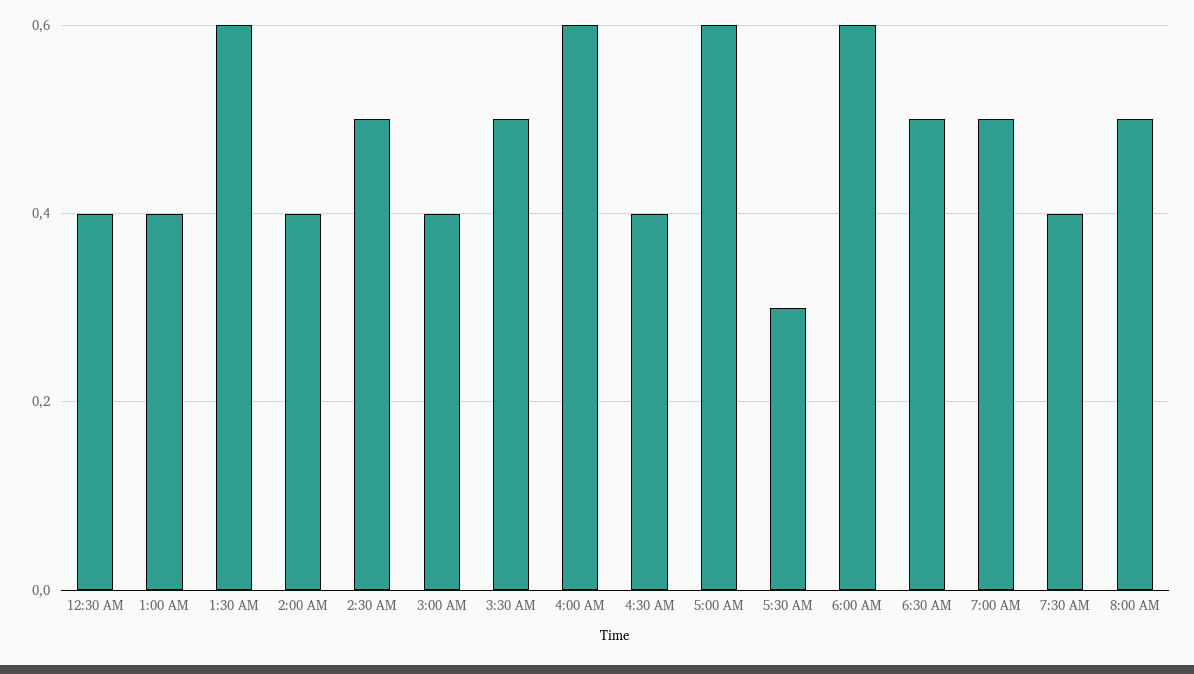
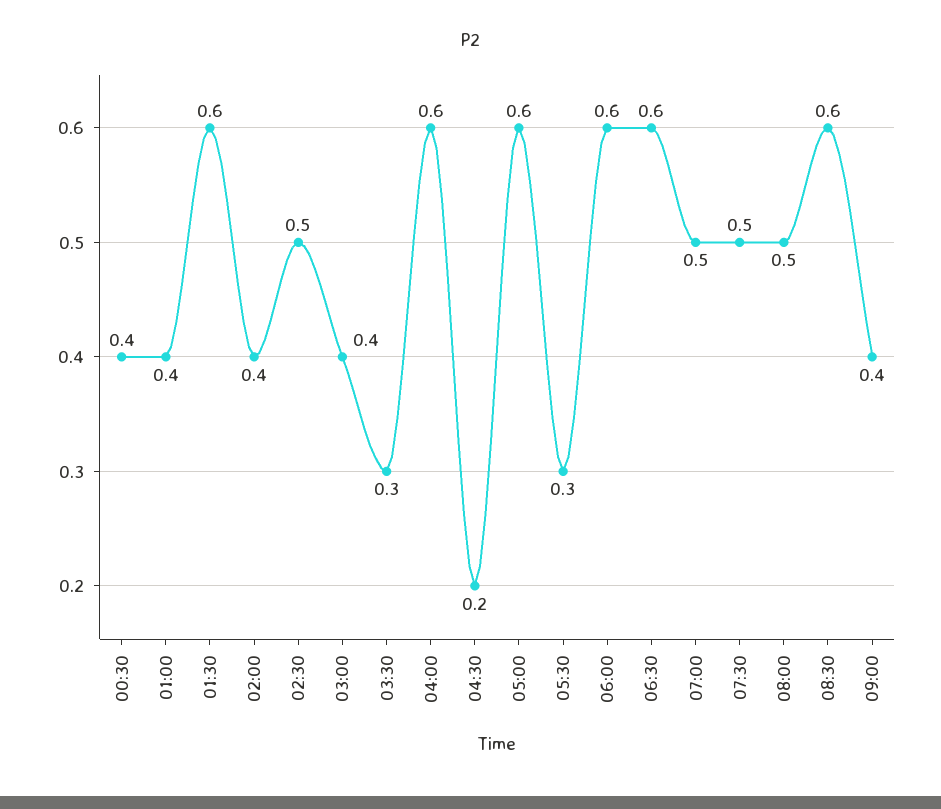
3:30 AM: 0.5 -> 0.3
4:30 AM: 0.4 -> 0.2
6:30 AM: 0.5 -> 0.6
7:30 AM: 0.4 -> 0.5
08:30: none -> 0.6
09:00: none -> 0.4

